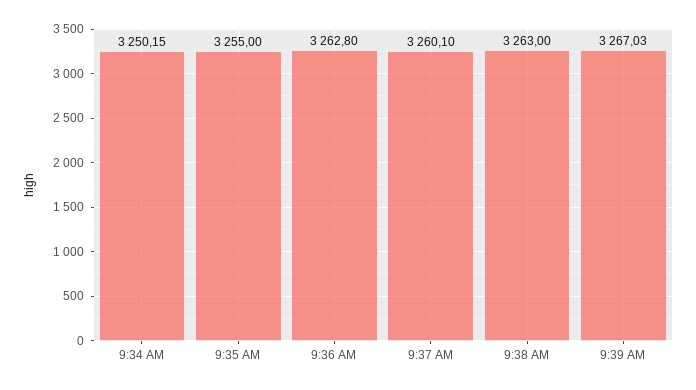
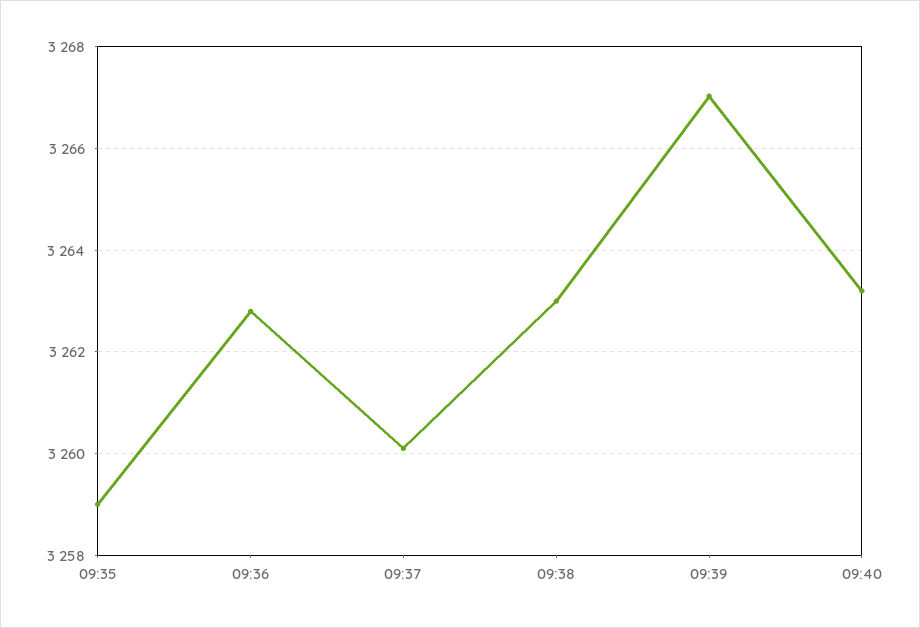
9:34 AM: 3250.15 -> none
9:35 AM: 3255 -> 3259
09:40: none -> 3263.2

